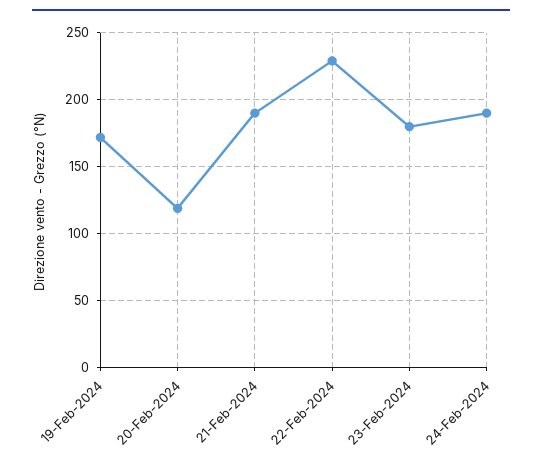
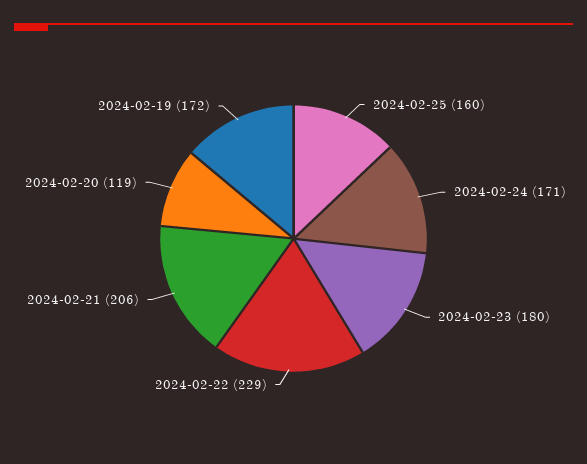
21-Feb-2024: 190 -> 206
24-Feb-2024: 190 -> 171
2024-02-25: none -> 160

